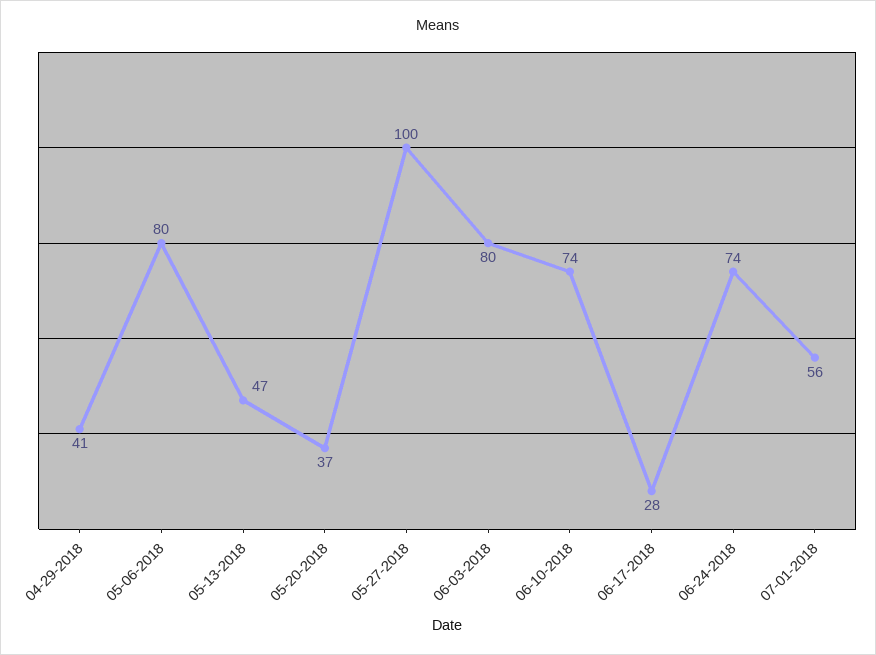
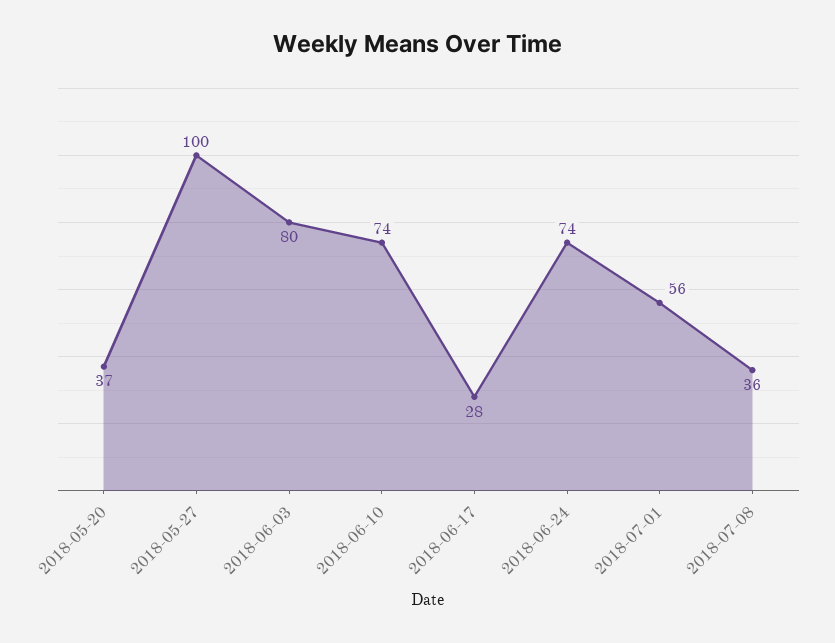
04-29-2018: 41 -> none
05-06-2018: 80 -> none
05-13-2018: 47 -> none
2018-07-08: none -> 36

